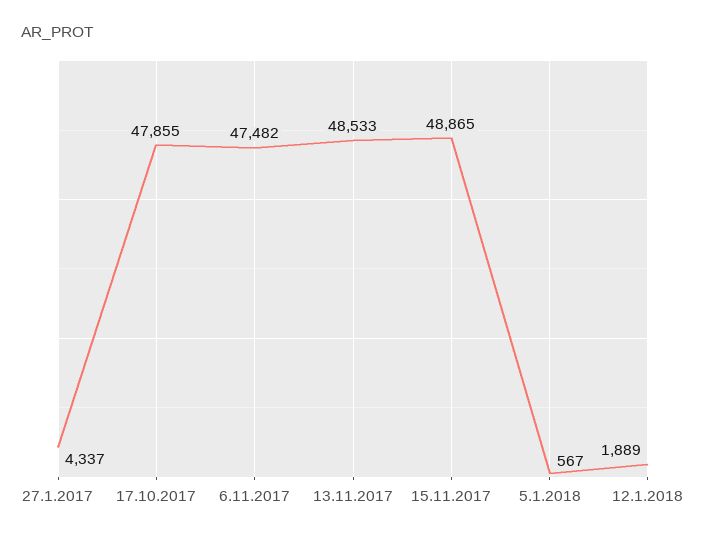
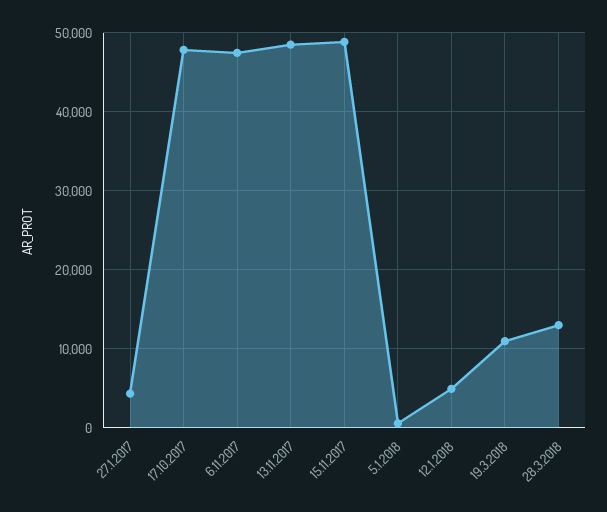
12.1.2018: 1889 -> 5000
19.3.2018: none -> 11000
28.3.2018: none -> 13000

